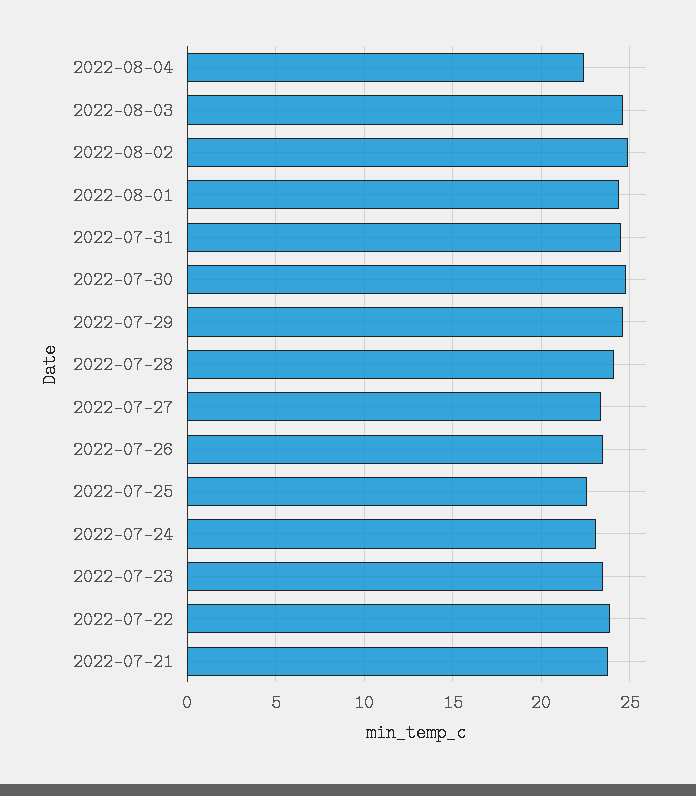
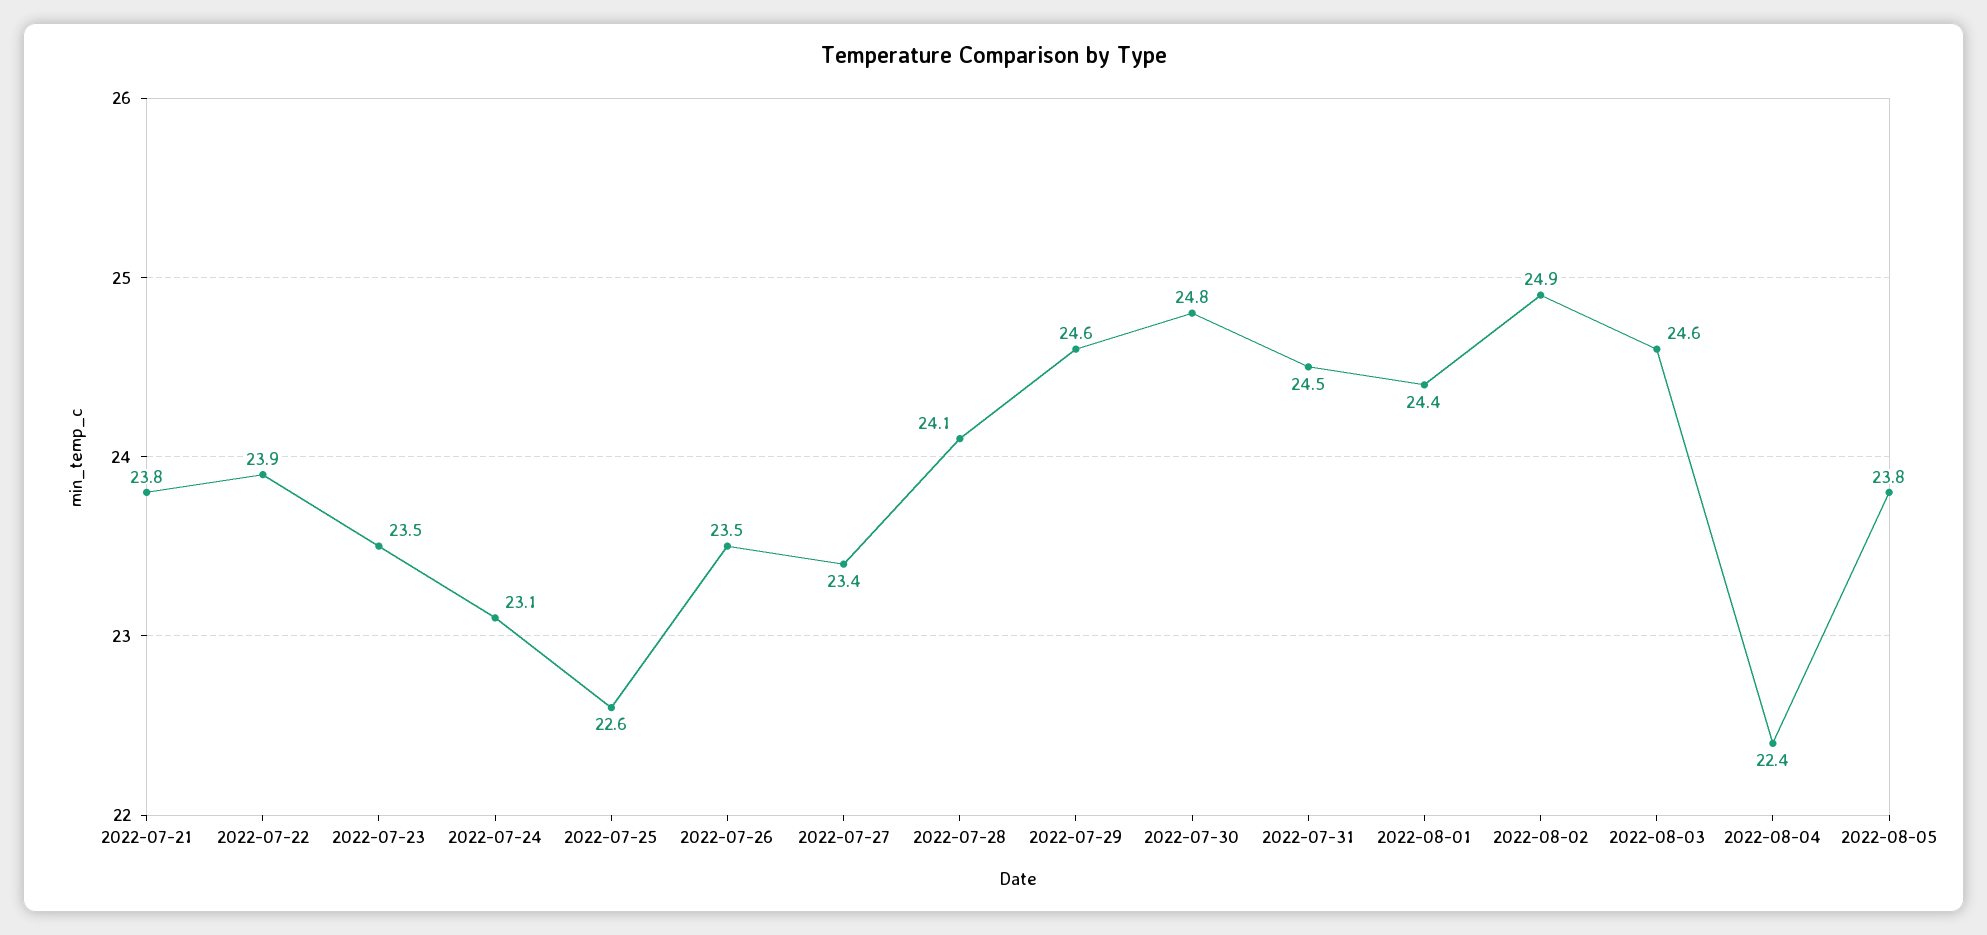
2022-08-05: none -> 23.8

